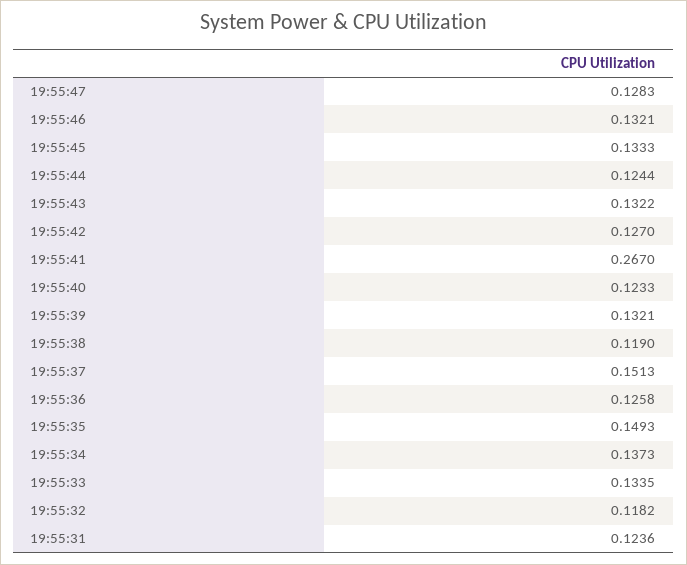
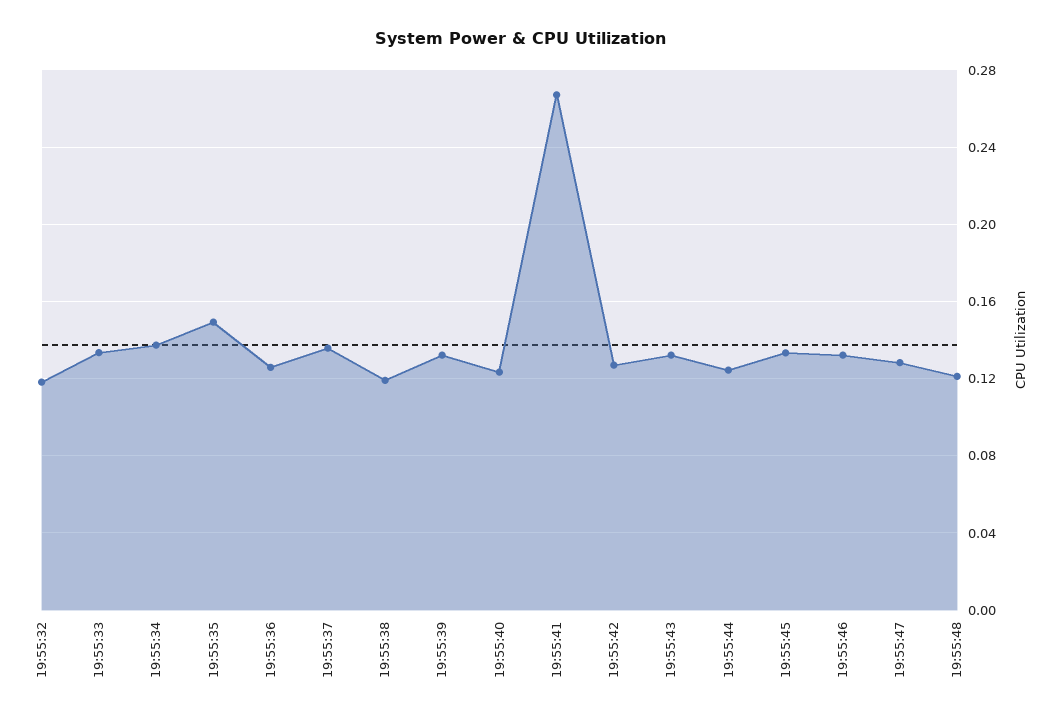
19:55:37: 0.1513 -> 0.135
19:55:31: 0.1236 -> none
19:55:48: none -> 0.12

